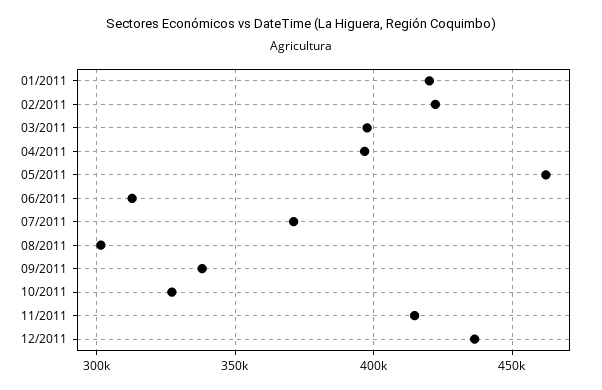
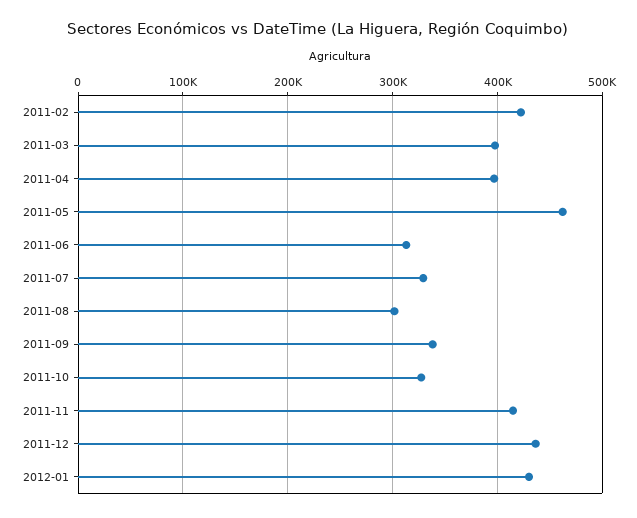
01/2011: 420000 -> none
07/2011: 370000 -> 330000
2012-01: none -> 430000

